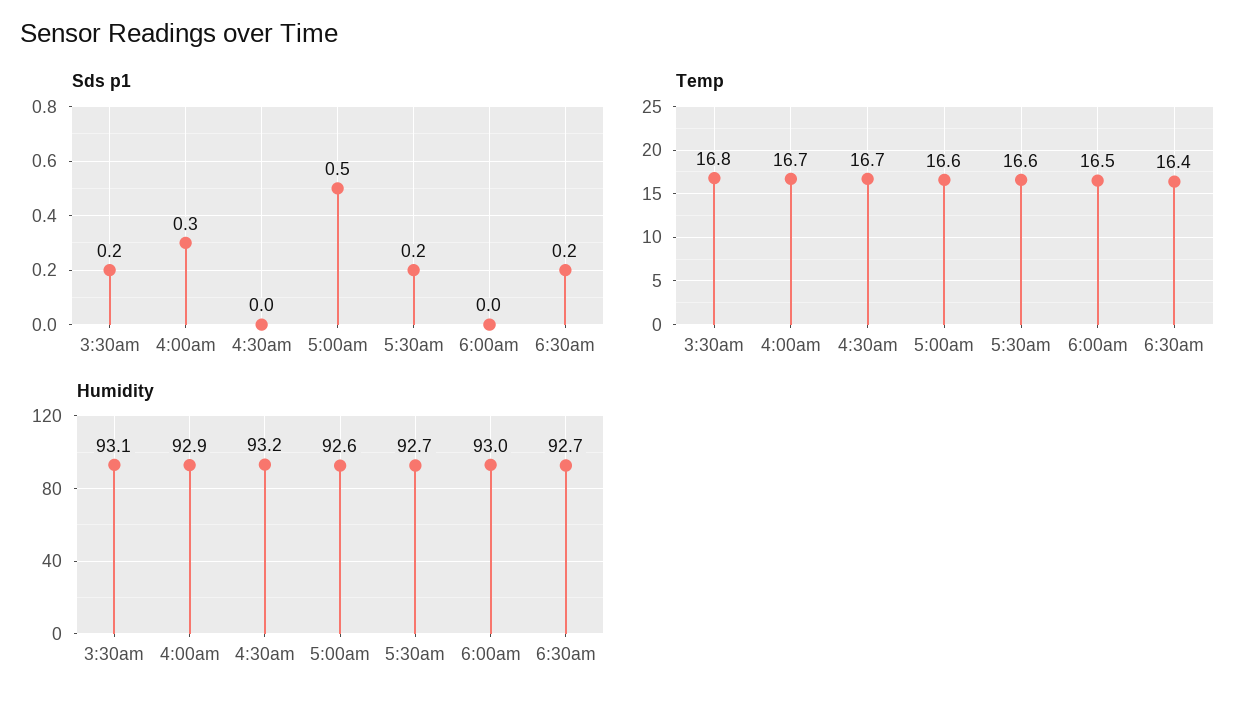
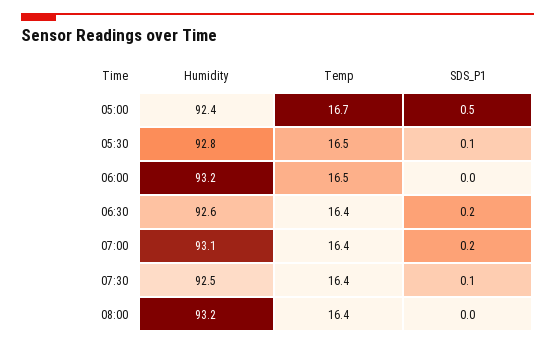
Sds p1, 3:30am: 0.2 -> none
Sds p1, 4:00am: 0.3 -> none
Sds p1, 4:30am: 0 -> none
Sds p1, 5:30am: 0.2 -> 0.1
Temp, 3:30am: 16.8 -> none
Temp, 4:00am: 16.7 -> none
Temp, 4:30am: 16.7 -> none
Temp, 5:00am: 16.6 -> 16.7
Temp, 5:30am: 16.6 -> 16.5
Humidity, 3:30am: 93.1 -> none
Humidity, 4:00am: 92.9 -> none
Humidity, 4:30am: 93.2 -> none
Humidity, 5:00am: 92.6 -> 92.4
Humidity, 5:30am: 92.7 -> 92.8
Humidity, 6:00am: 93 -> 93.2
Humidity, 6:30am: 92.7 -> 92.6
Humidity, 07:00: none -> 93.1
Temp, 07:00: none -> 16.4
Sds p1, 07:00: none -> 0.2
Humidity, 07:30: none -> 92.5
Temp, 07:30: none -> 16.4
Sds p1, 07:30: none -> 0.1
Humidity, 08:00: none -> 93.2
Temp, 08:00: none -> 16.4
Sds p1, 08:00: none -> 0

